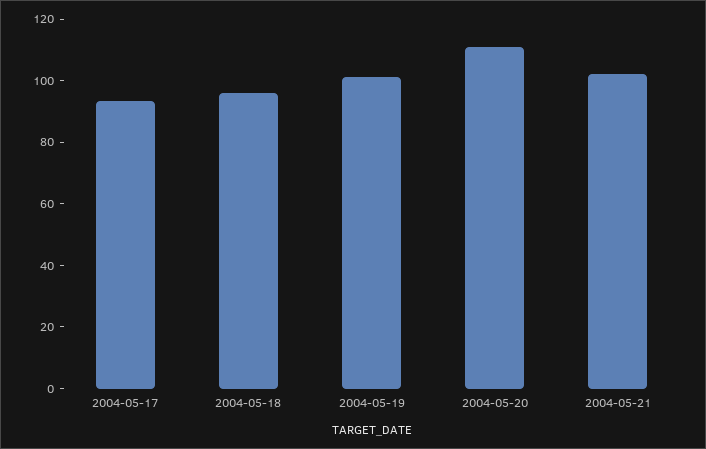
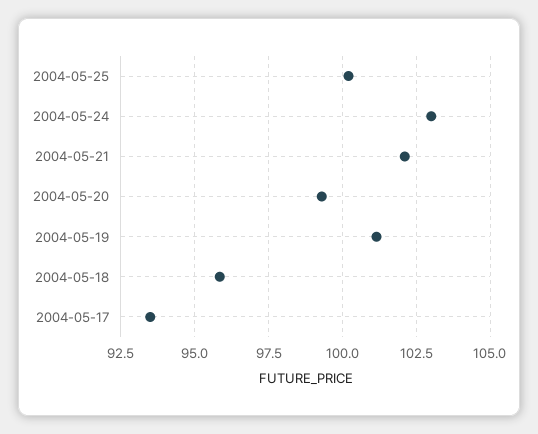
2004-05-20: 110 -> 99.25
2004-05-25: none -> 100.25
2004-05-24: none -> 103

